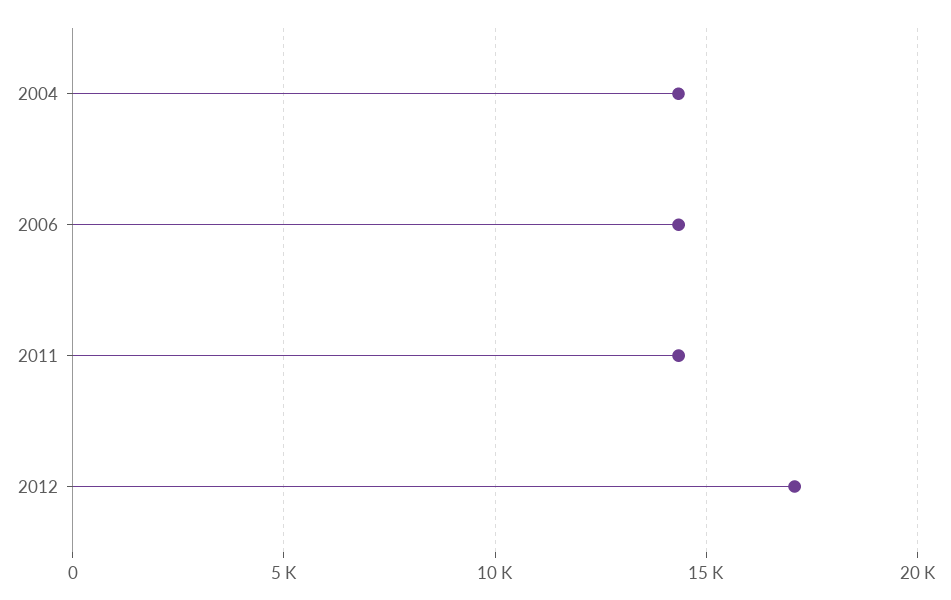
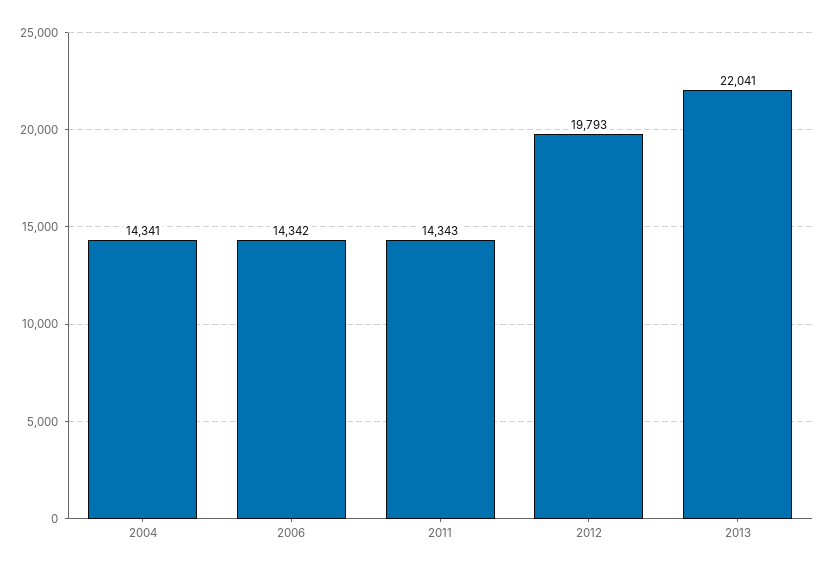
2012: 17000 -> 19793
2013: none -> 22041

